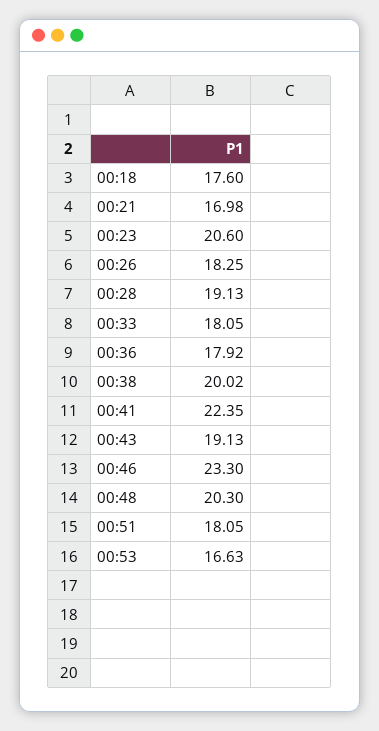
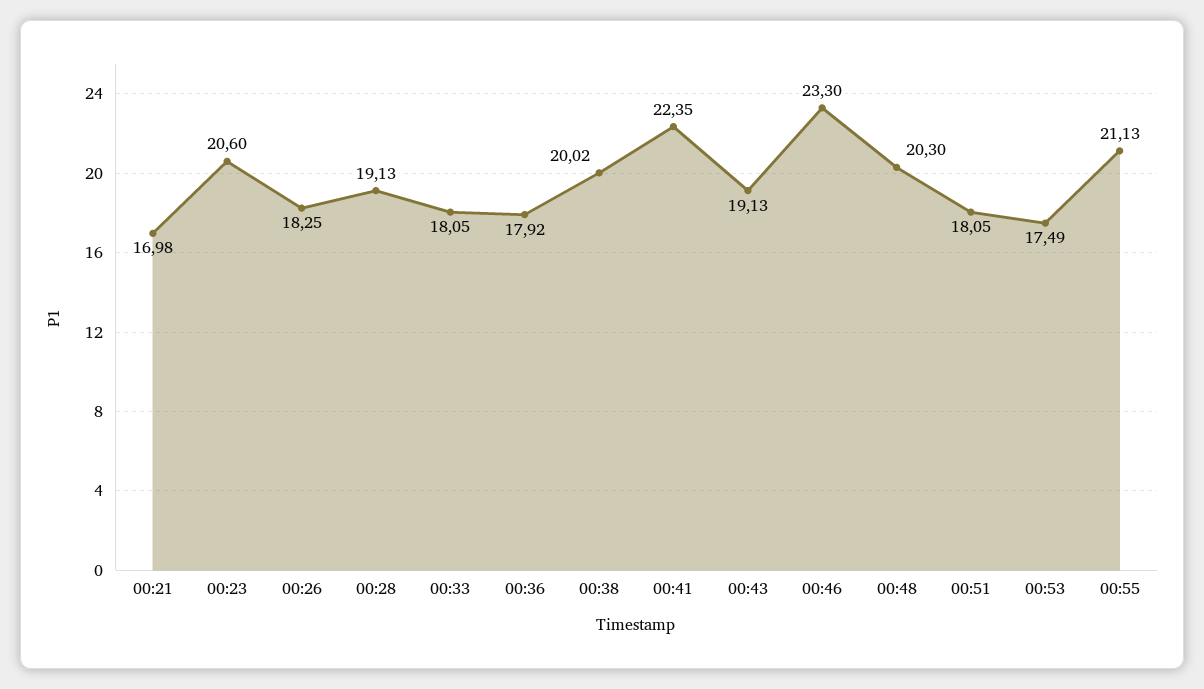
00:18: 17.6 -> none
00:53: 16.63 -> 17.49
00:55: none -> 21.13

